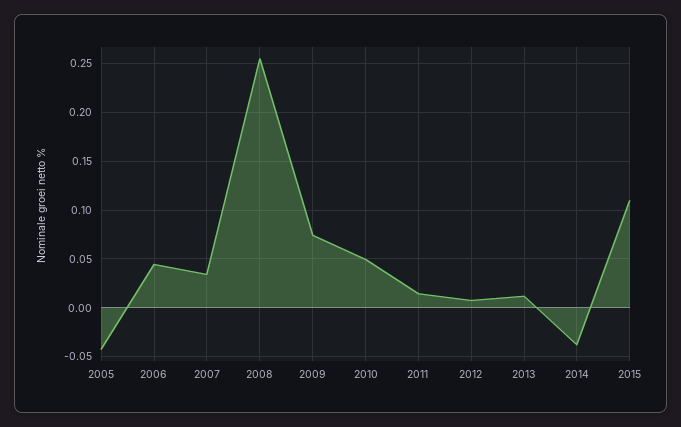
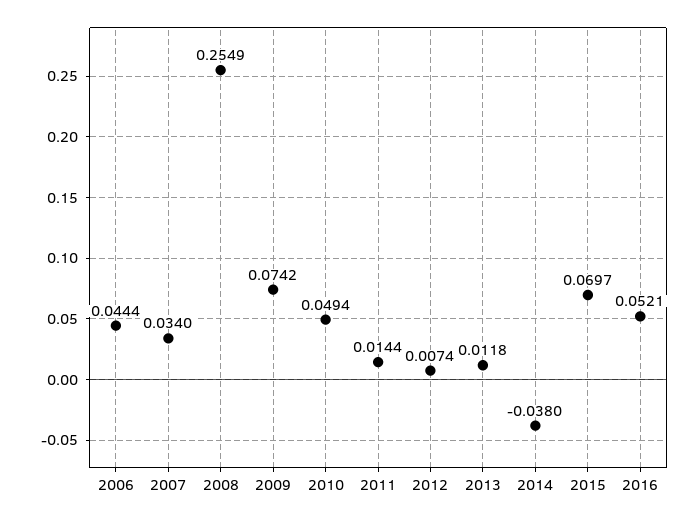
2005: -0.04 -> none
2015: 0.11 -> 0.0697
2016: none -> 0.0521

